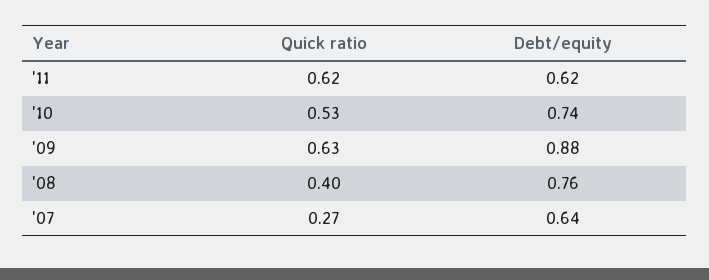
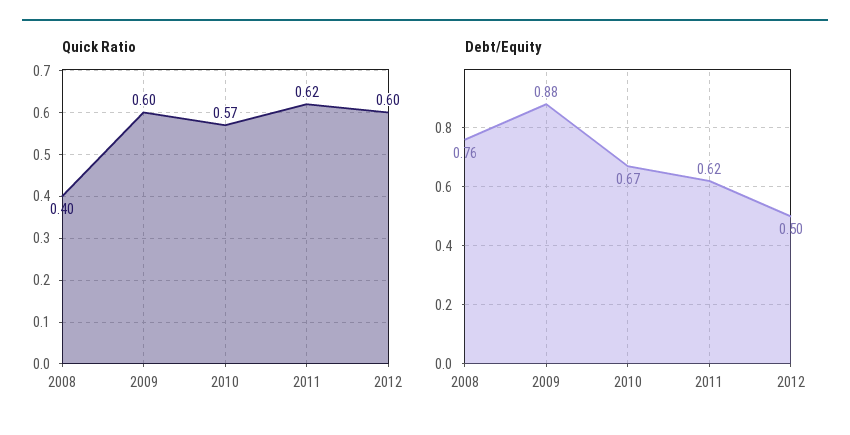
Quick ratio, '10: 0.53 -> 0.57
Debt/equity, '10: 0.74 -> 0.67
Quick ratio, '09: 0.63 -> 0.6
Quick ratio, '07: 0.27 -> none
Debt/equity, '07: 0.64 -> none
Quick ratio, 2012: none -> 0.6
Debt/equity, 2012: none -> 0.5

